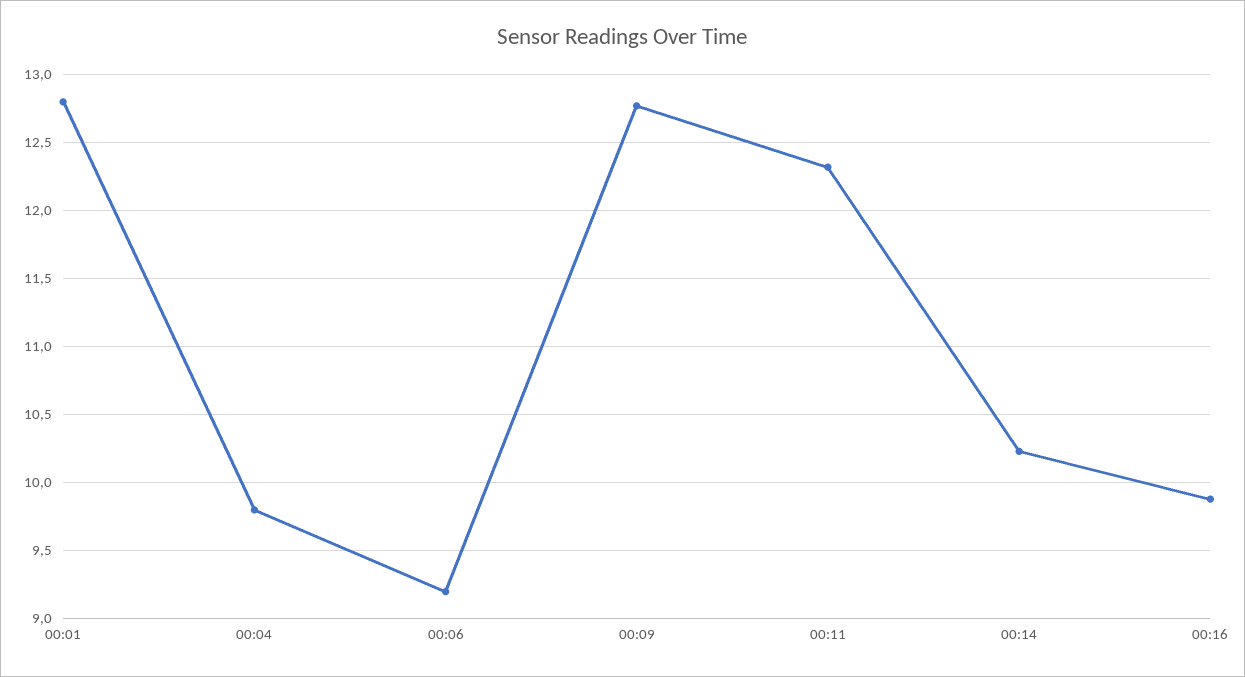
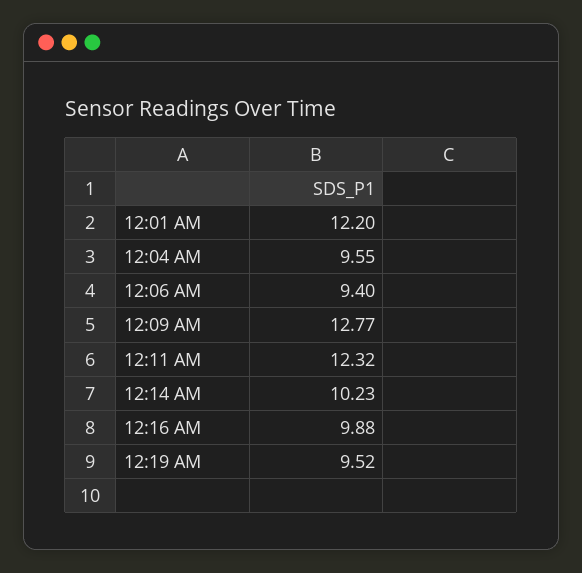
00:01: 12.8 -> 12.2
00:04: 9.8 -> 9.55
00:06: 9.2 -> 9.4
12:19 AM: none -> 9.52

